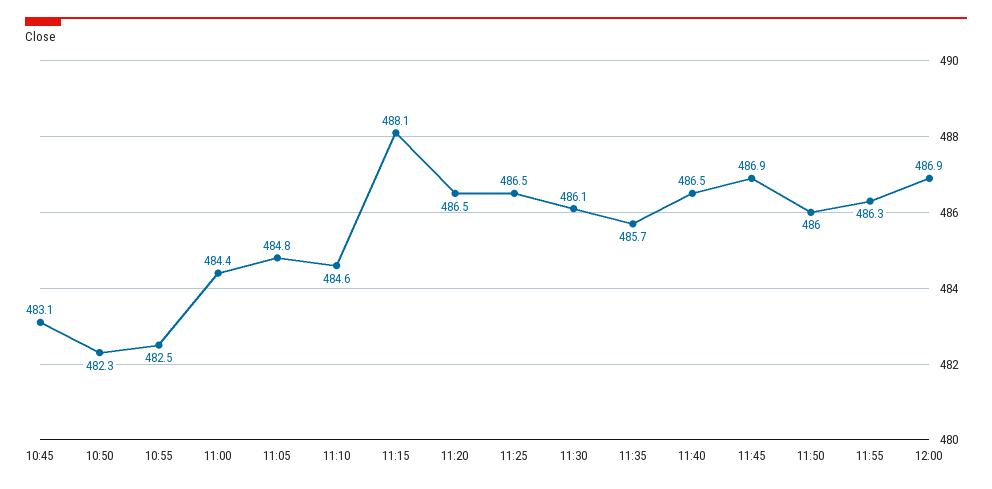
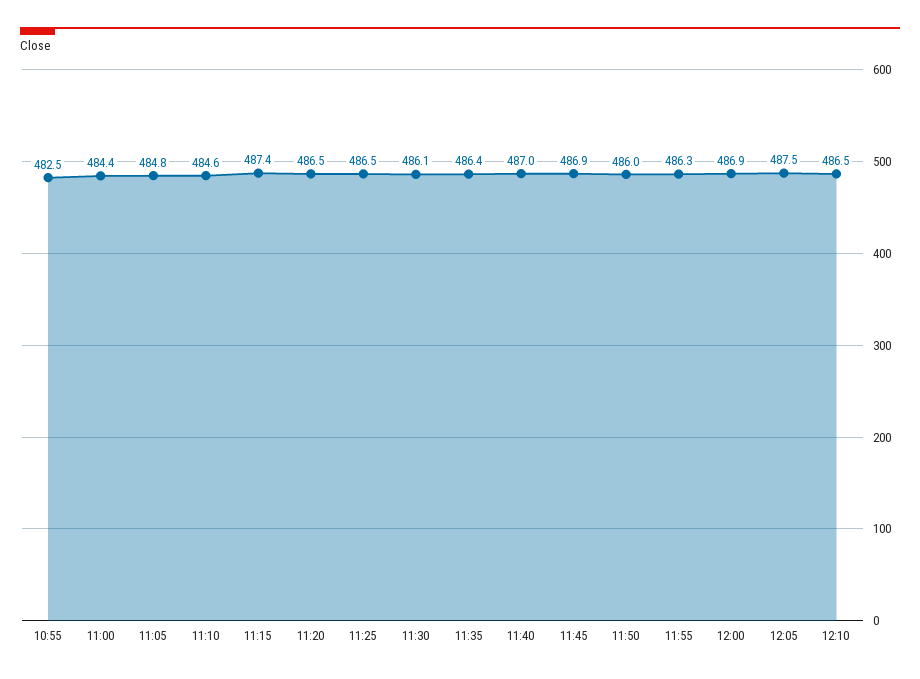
10:45: 483.1 -> none
10:50: 482.3 -> none
11:15: 488.1 -> 487.4
11:35: 485.7 -> 486.4
11:40: 486.5 -> 487
12:05: none -> 487.5
12:10: none -> 486.5

